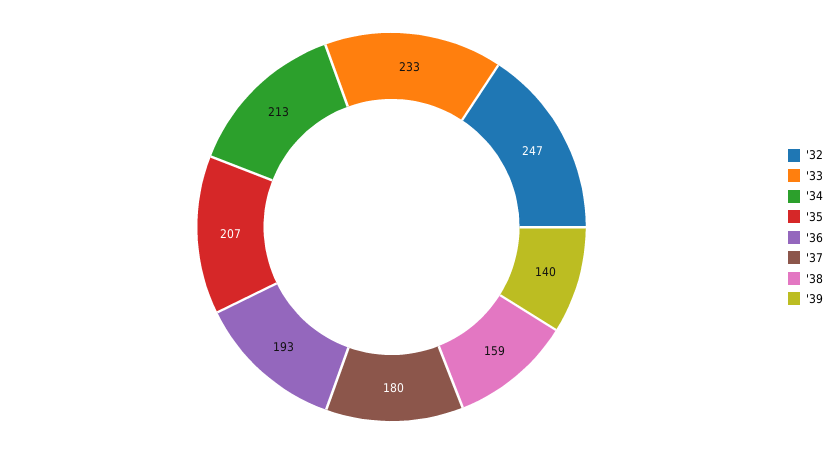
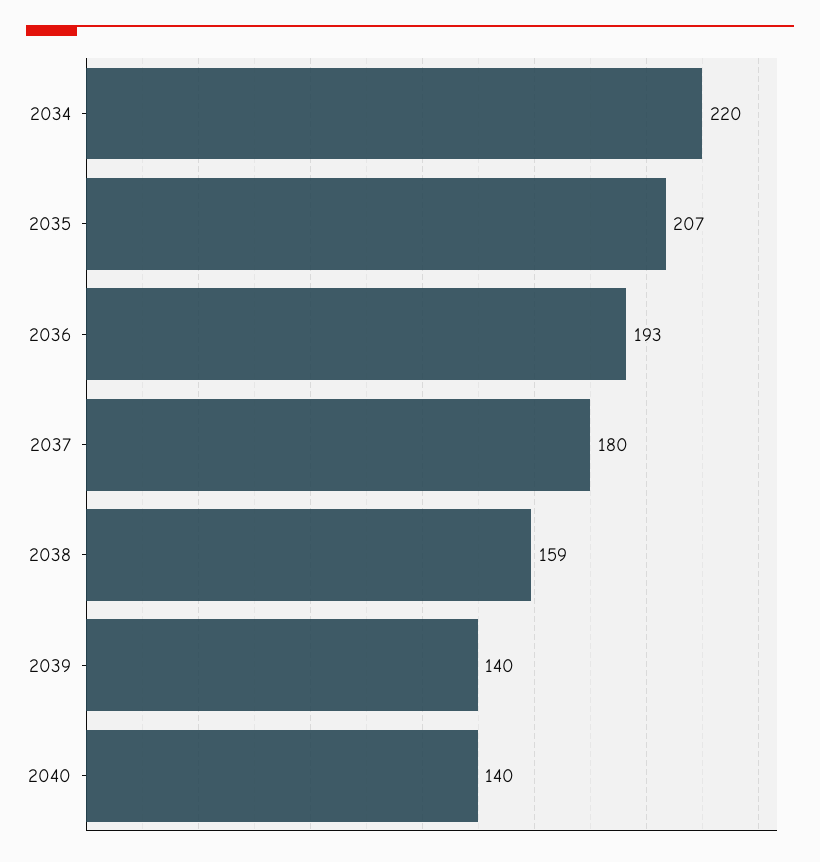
'32: 247 -> none
'33: 233 -> none
'34: 213 -> 220
2040: none -> 140

